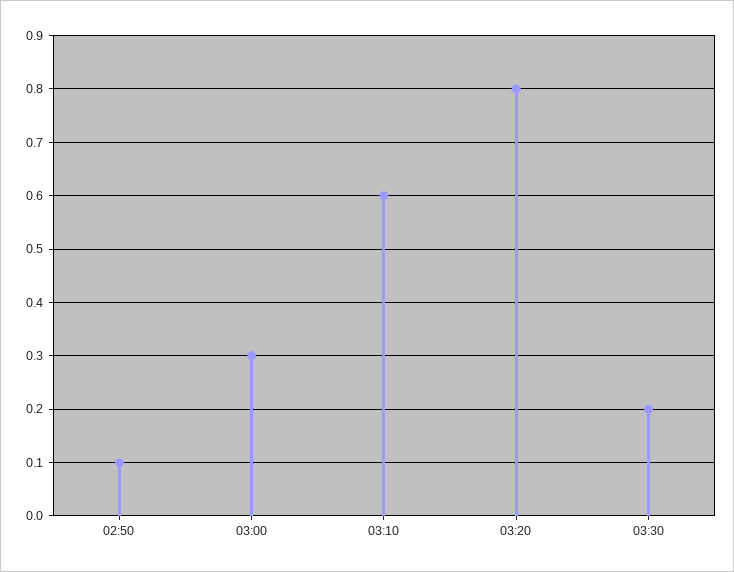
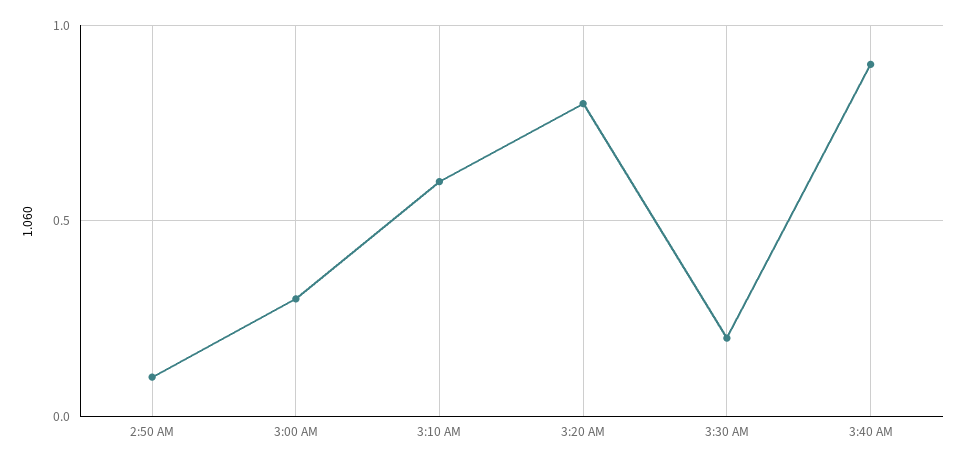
3:40 AM: none -> 0.9

